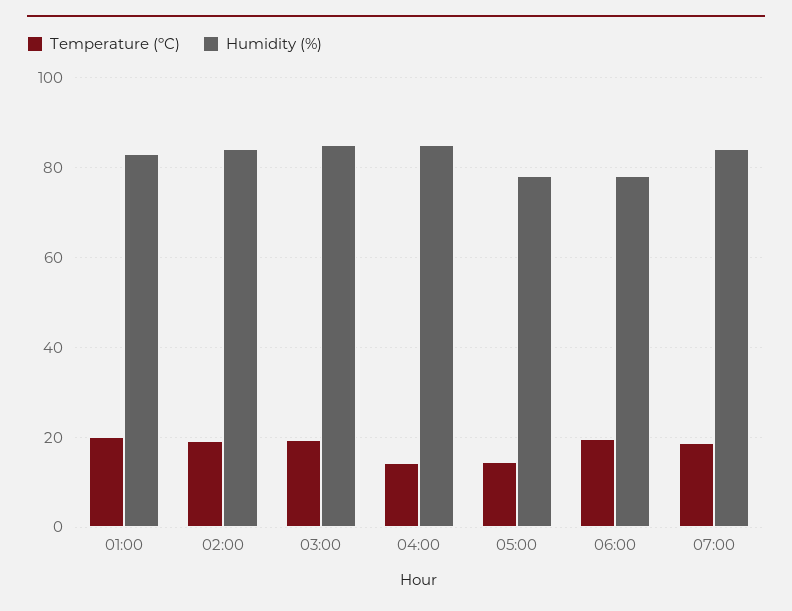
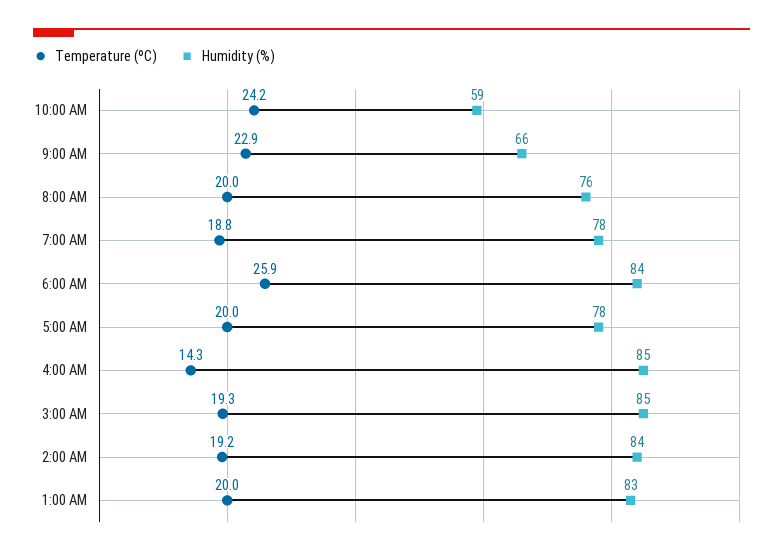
Temperature (ºC), 05:00: 14 -> 20
Temperature (ºC), 06:00: 20 -> 25.9
Humidity (%), 06:00: 78 -> 84
Humidity (%), 07:00: 84 -> 78
Temperature (ºC), 10:00 AM: none -> 24.2
Humidity (%), 10:00 AM: none -> 59
Temperature (ºC), 9:00 AM: none -> 22.9
Humidity (%), 9:00 AM: none -> 66
Temperature (ºC), 8:00 AM: none -> 20
Humidity (%), 8:00 AM: none -> 76

